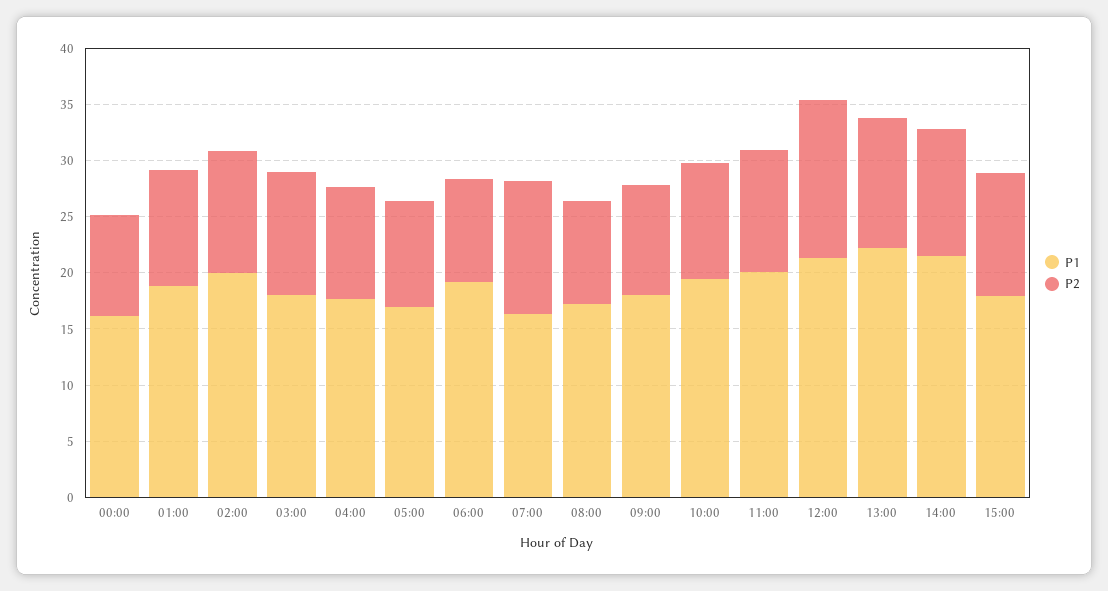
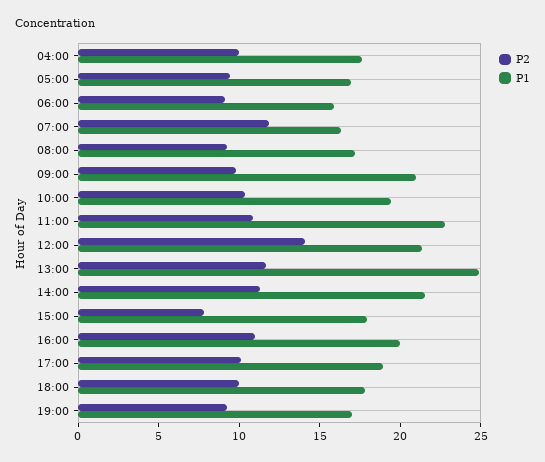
P1, 00:00: 16 -> none
P2, 00:00: 9 -> none
P1, 01:00: 19 -> none
P2, 01:00: 10 -> none
P1, 02:00: 20 -> none
P2, 02:00: 11 -> none
P1, 03:00: 18 -> none
P2, 03:00: 11 -> none
P1, 06:00: 19 -> 16
P1, 09:00: 18 -> 21
P1, 11:00: 20 -> 23
P1, 13:00: 22 -> 25
P2, 15:00: 11 -> 8
P2, 16:00: none -> 11
P1, 16:00: none -> 20
P2, 17:00: none -> 10
P1, 17:00: none -> 19
P2, 18:00: none -> 10
P1, 18:00: none -> 18
P2, 19:00: none -> 9
P1, 19:00: none -> 17

